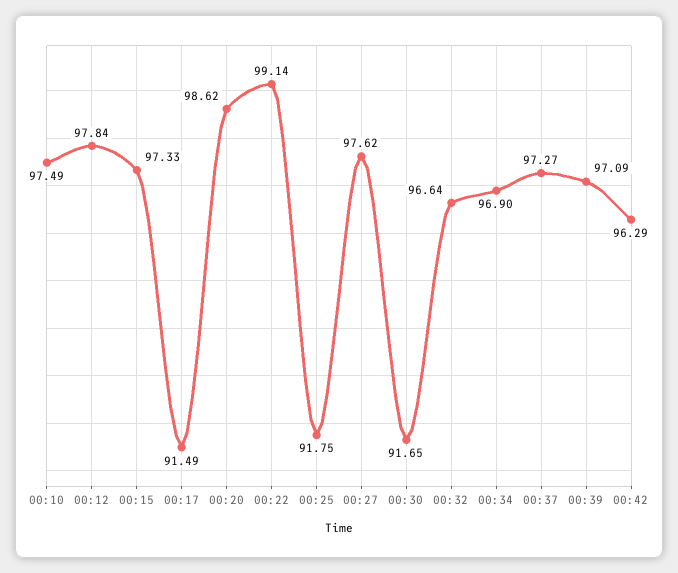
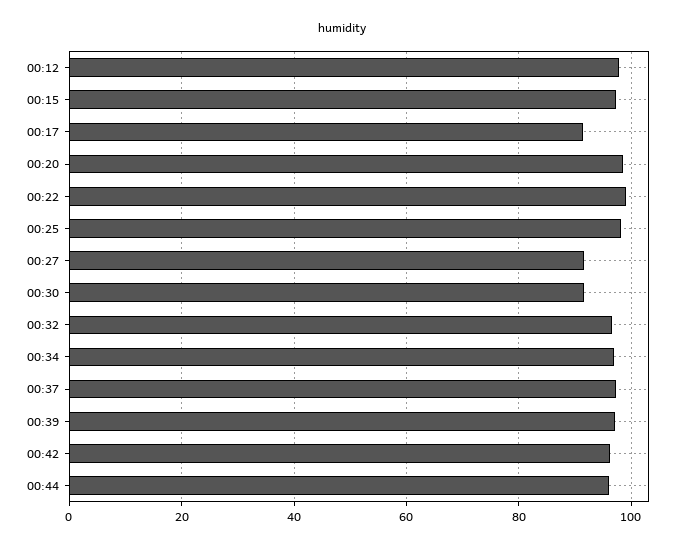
00:10: 97.49 -> none
00:25: 91.75 -> 98
00:27: 97.62 -> 92
00:44: none -> 96

